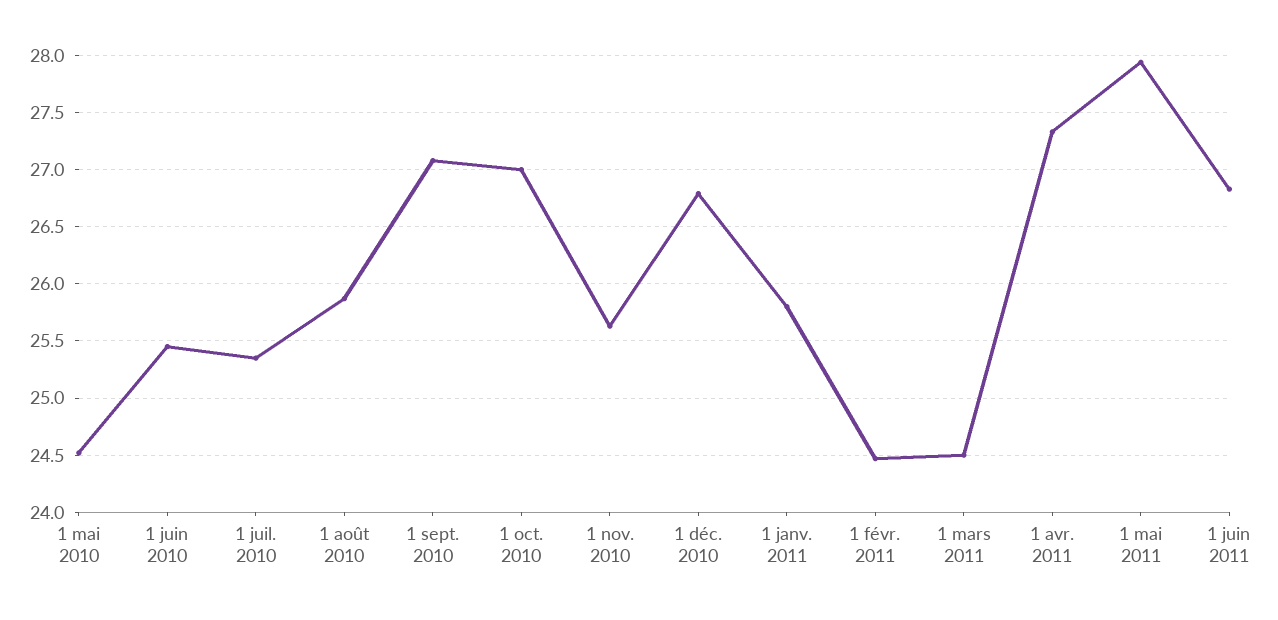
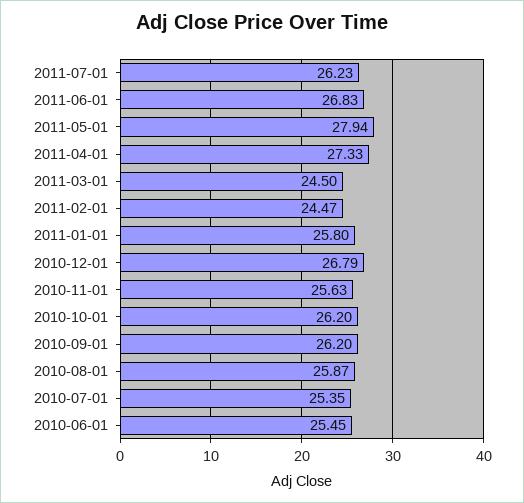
1 mai 2010: 24.5 -> none
1 sept. 2010: 27.1 -> 26.2
1 oct. 2010: 27 -> 26.2
2011-07-01: none -> 26.23

